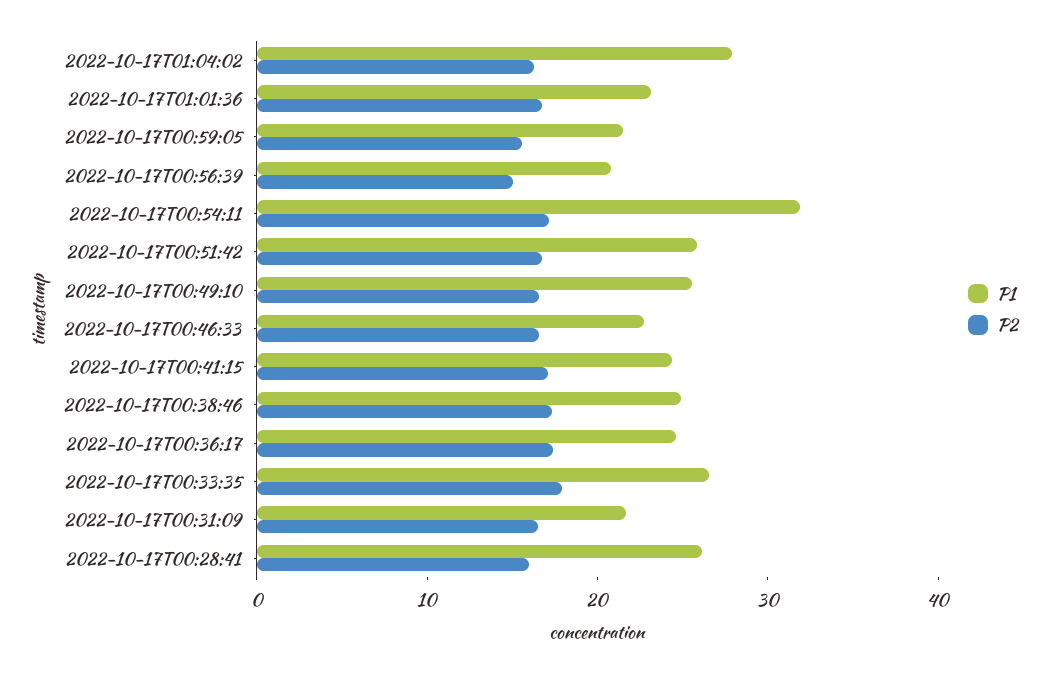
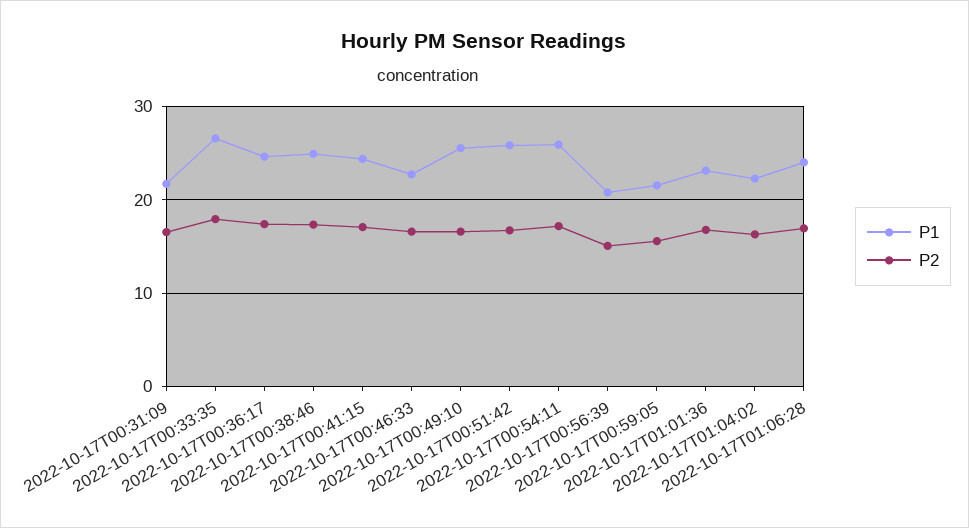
P1, 2022-10-17T01:04:02: 28 -> 22
P1, 2022-10-17T00:54:11: 32 -> 26
P1, 2022-10-17T00:28:41: 26 -> none
P2, 2022-10-17T00:28:41: 16 -> none
P1, 2022-10-17T01:06:28: none -> 24
P2, 2022-10-17T01:06:28: none -> 17

